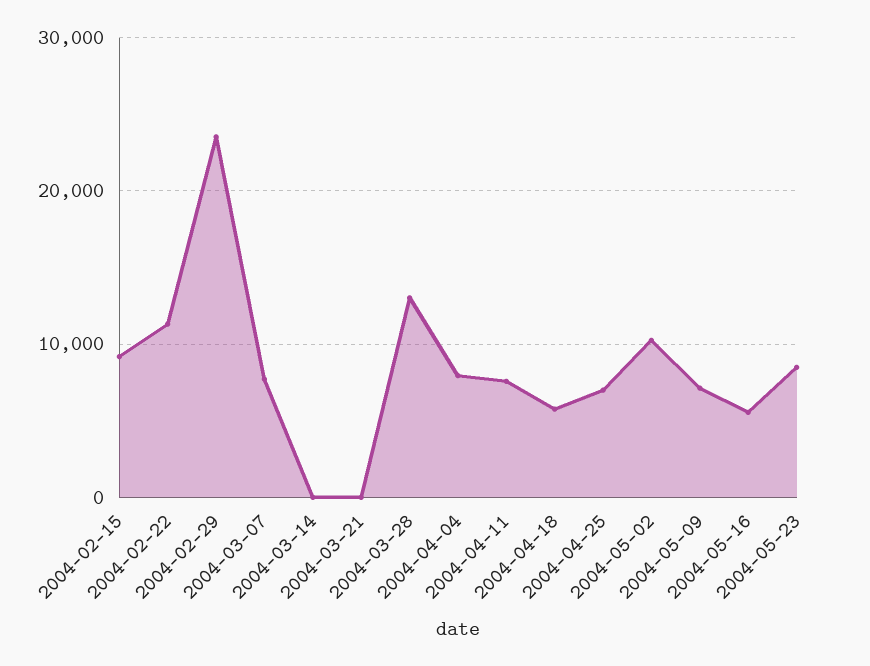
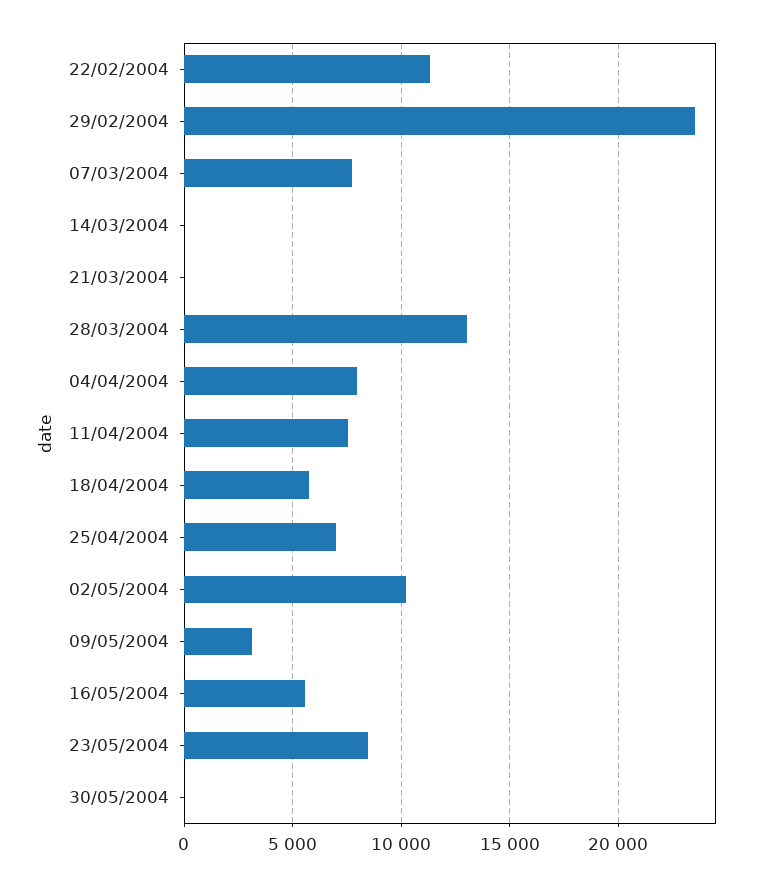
2004-02-15: 9000 -> none
2004-05-09: 7000 -> 3000
30/05/2004: none -> 0

